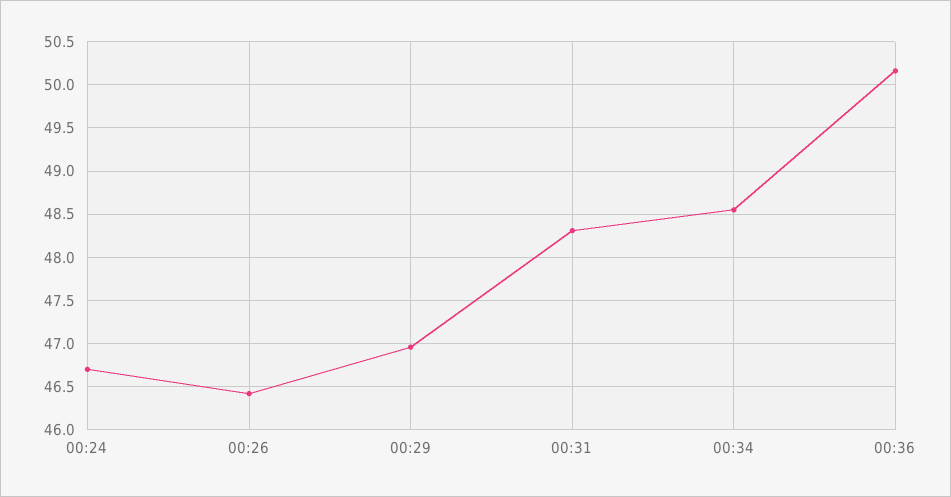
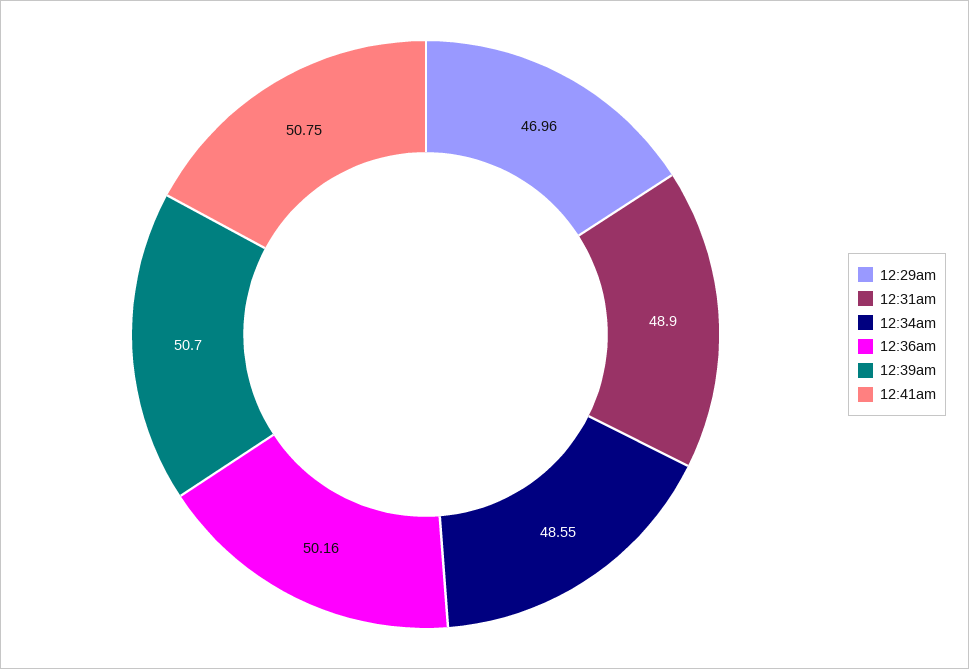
00:24: 46.7 -> none
00:26: 46.4 -> none
00:31: 48.3 -> 48.9
12:39am: none -> 50.7
12:41am: none -> 50.75

